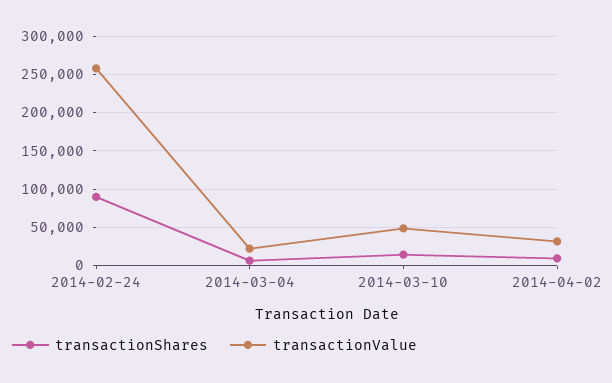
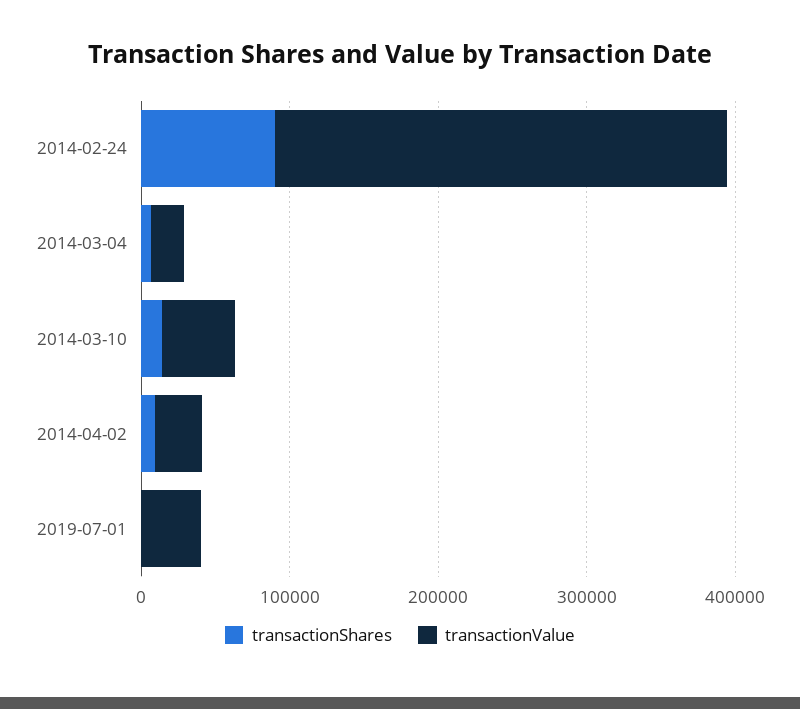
transactionValue, 2014-02-24: 260000 -> 300000
transactionShares, 2019-07-01: none -> 0
transactionValue, 2019-07-01: none -> 40000

